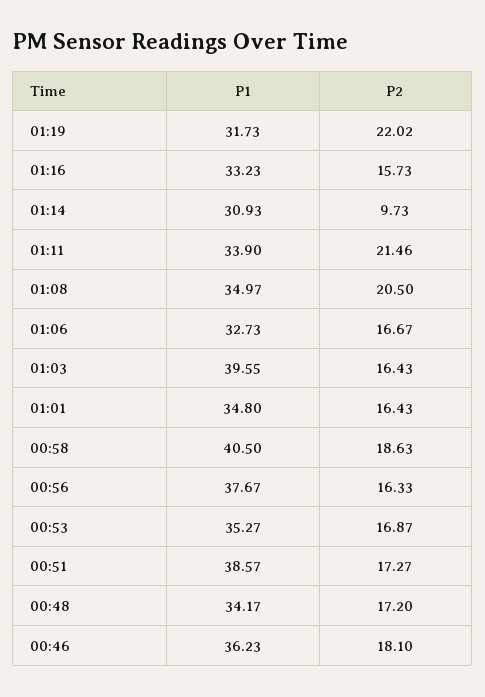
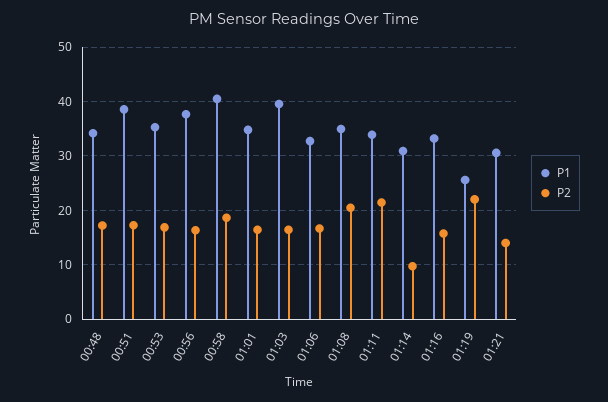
P1, 01:19: 31.73 -> 26
P1, 00:46: 36.23 -> none
P2, 00:46: 18.1 -> none
P1, 01:21: none -> 30
P2, 01:21: none -> 14

